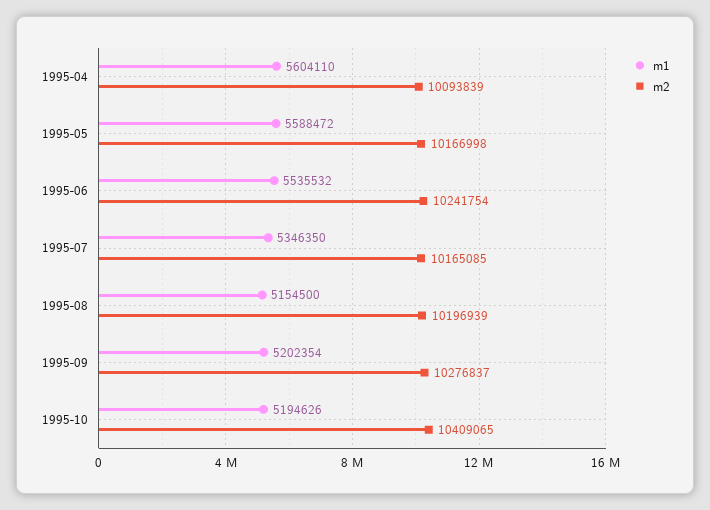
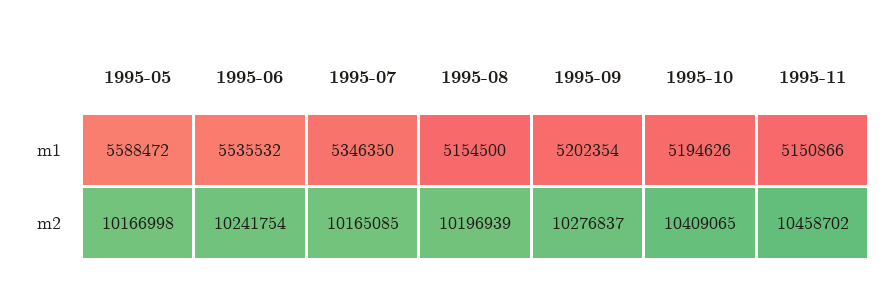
m1, 1995-04: 5604110 -> none
m2, 1995-04: 10093839 -> none
m1, 1995-11: none -> 5150866
m2, 1995-11: none -> 10458702

